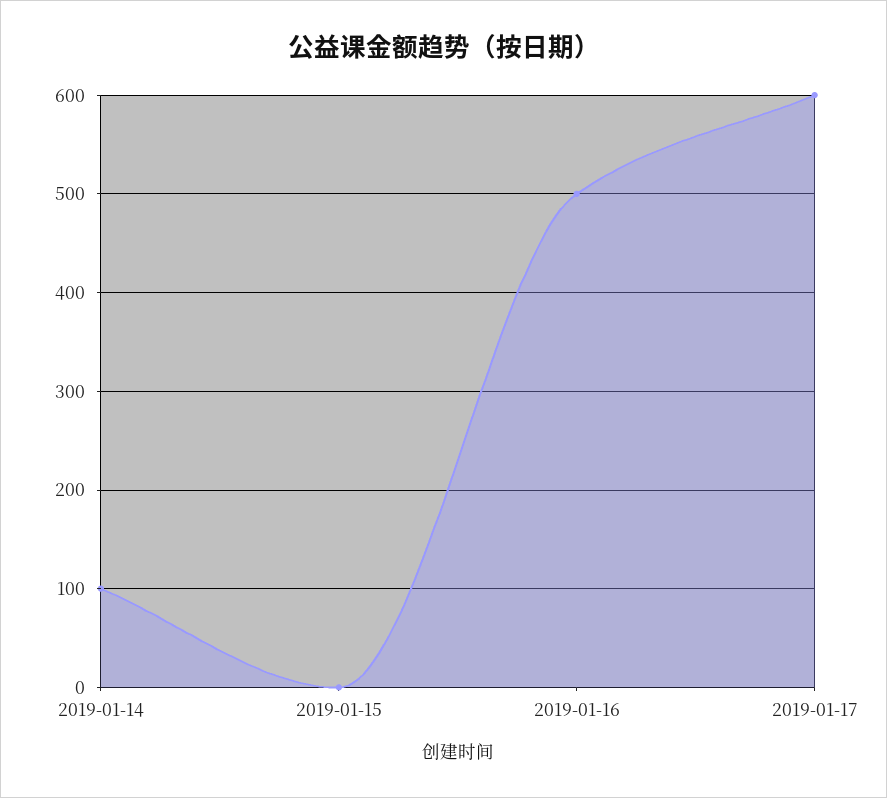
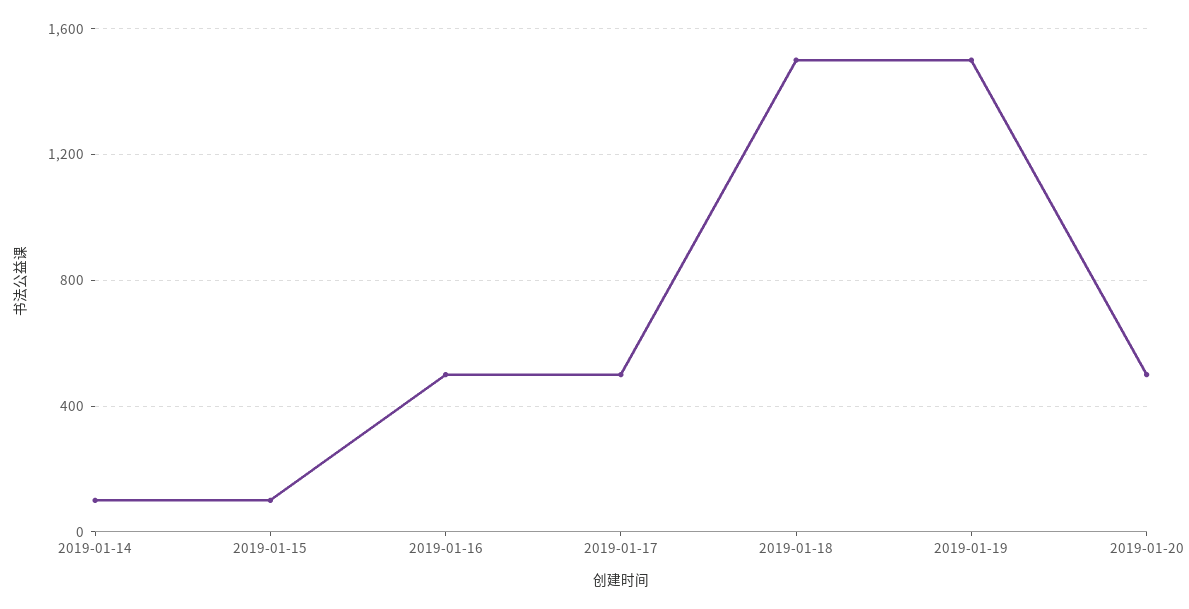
2019-01-15: 0 -> 100
2019-01-17: 600 -> 500
2019-01-18: none -> 1500
2019-01-19: none -> 1500
2019-01-20: none -> 500

